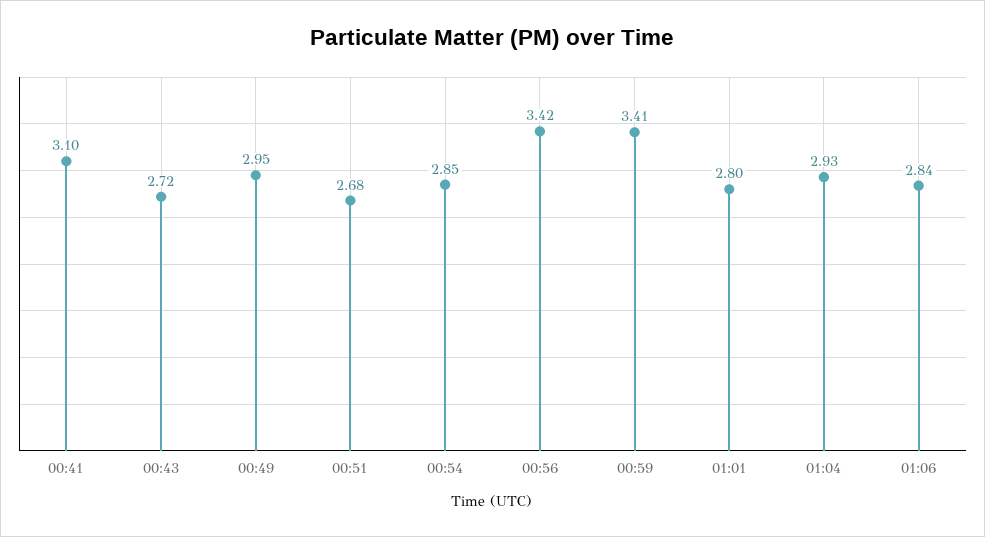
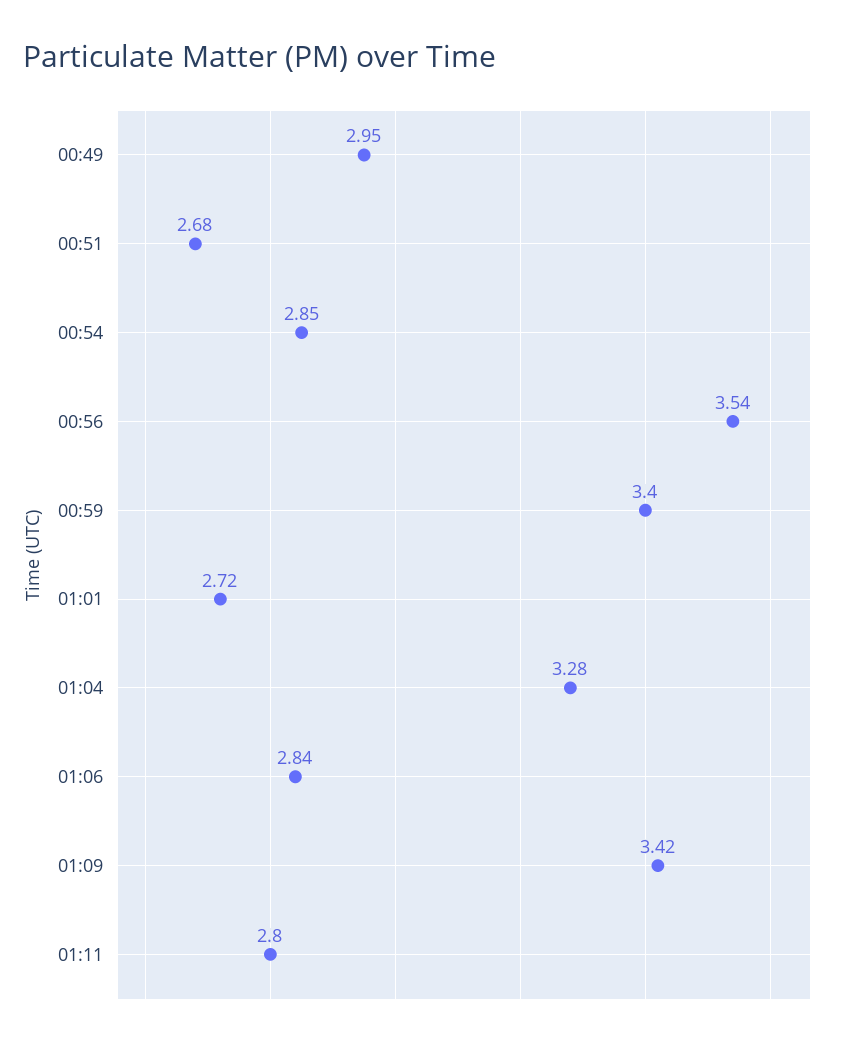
00:41: 3.1 -> none
00:43: 2.72 -> none
00:56: 3.42 -> 3.54
00:59: 3.41 -> 3.4
01:01: 2.8 -> 2.72
01:04: 2.93 -> 3.28
01:09: none -> 3.42
01:11: none -> 2.8

